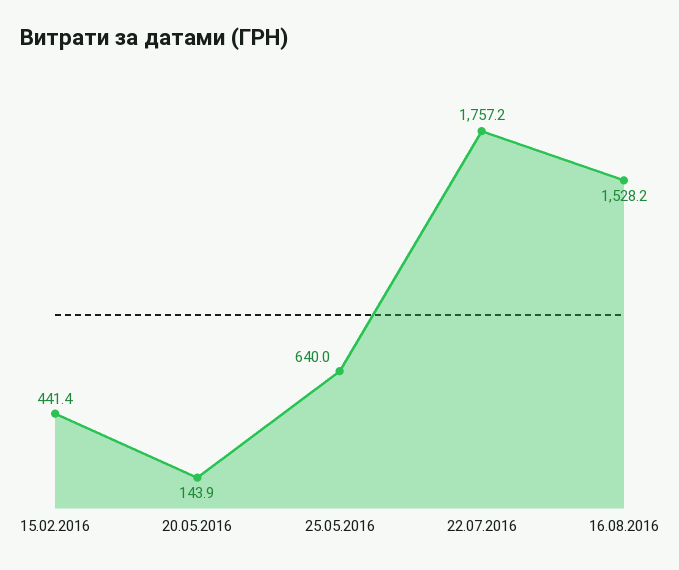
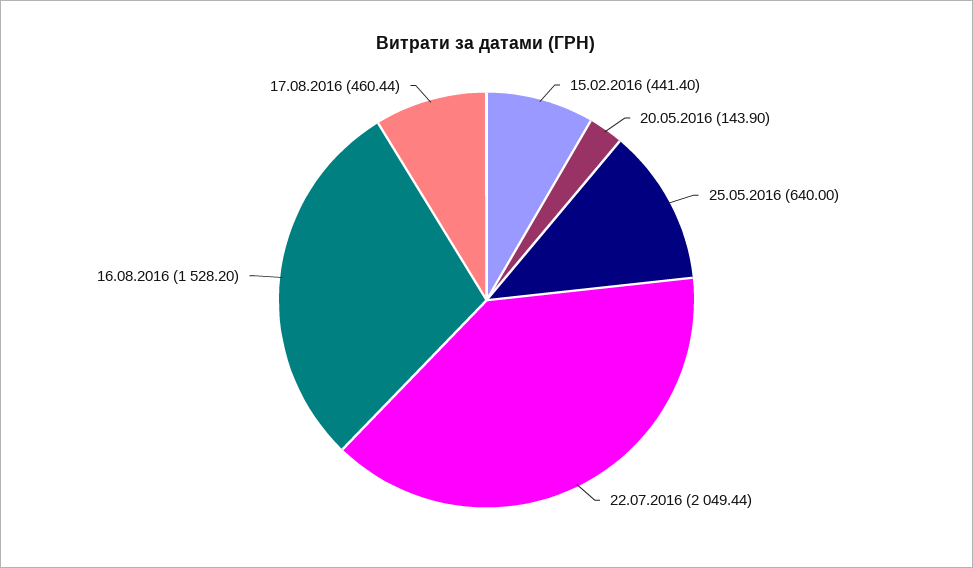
22.07.2016: 1757.2 -> 2049.44
17.08.2016: none -> 460.44

